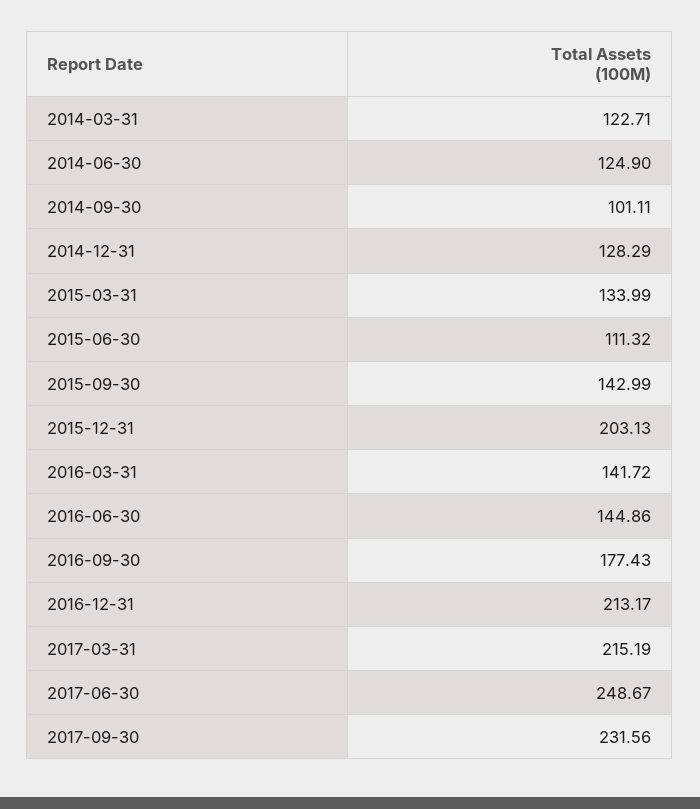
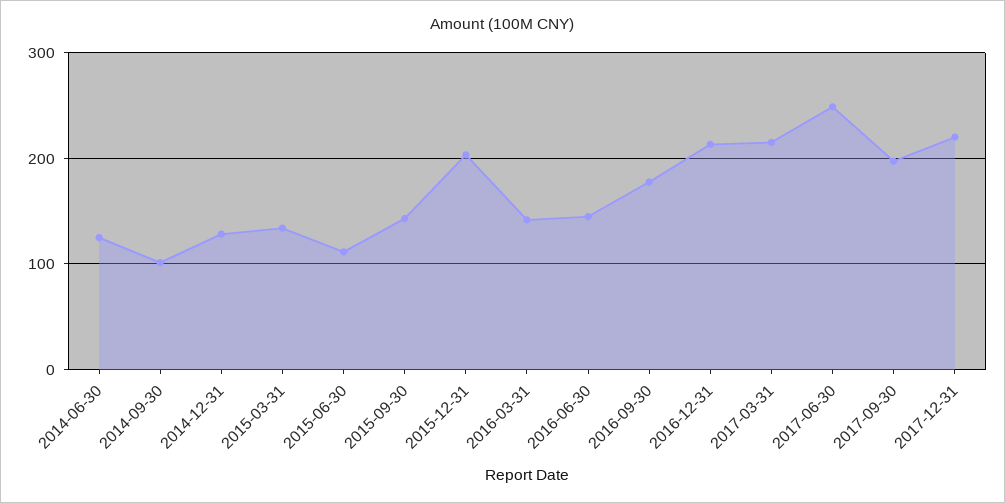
2014-03-31: 122.71 -> none
2017-09-30: 231.56 -> 200
2017-12-31: none -> 220

